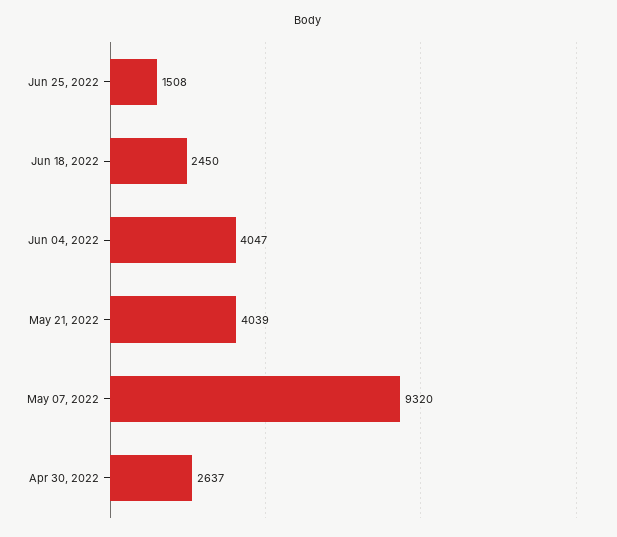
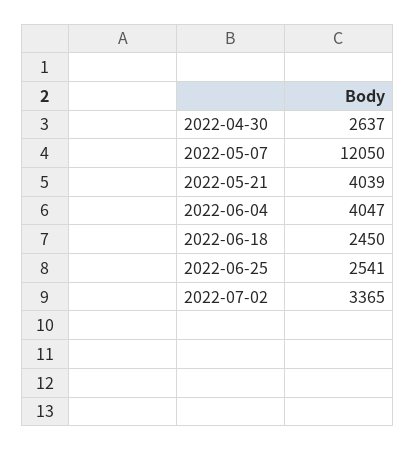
Jun 25, 2022: 1508 -> 2541
May 07, 2022: 9320 -> 12050
2022-07-02: none -> 3365

